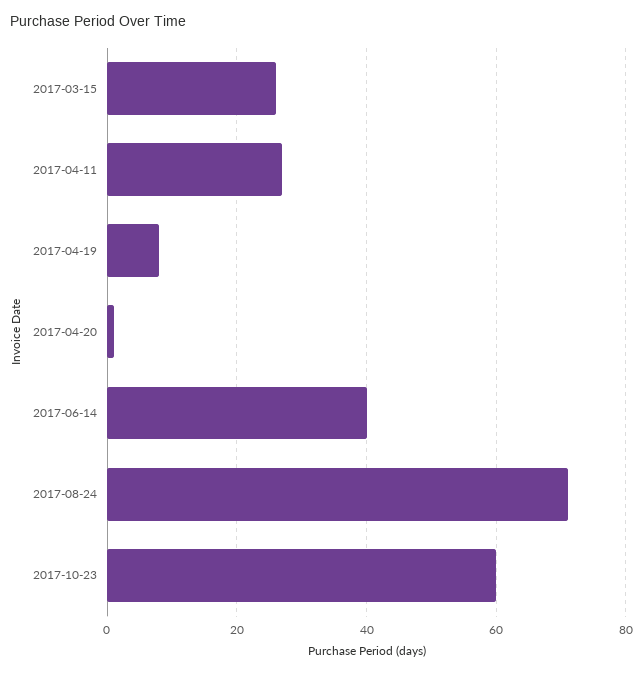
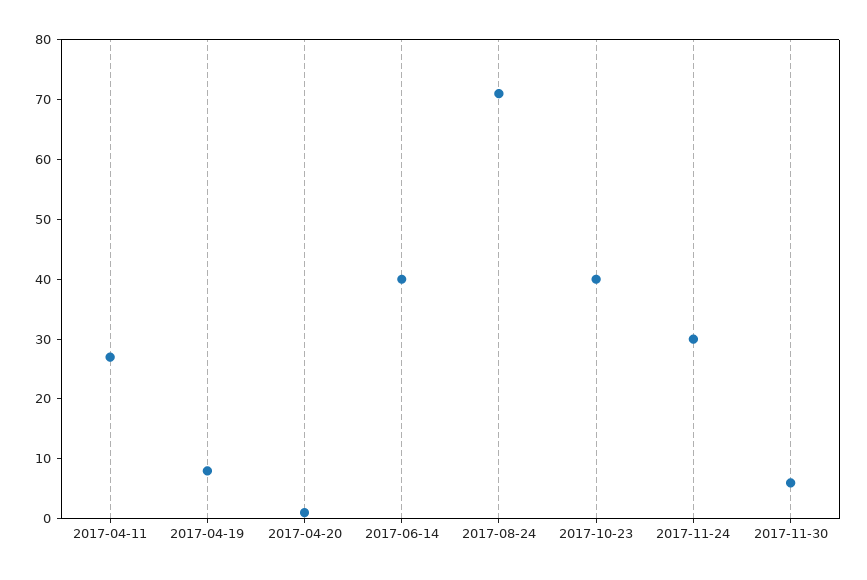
2017-03-15: 25 -> none
2017-10-23: 60 -> 40
2017-11-24: none -> 30
2017-11-30: none -> 5

